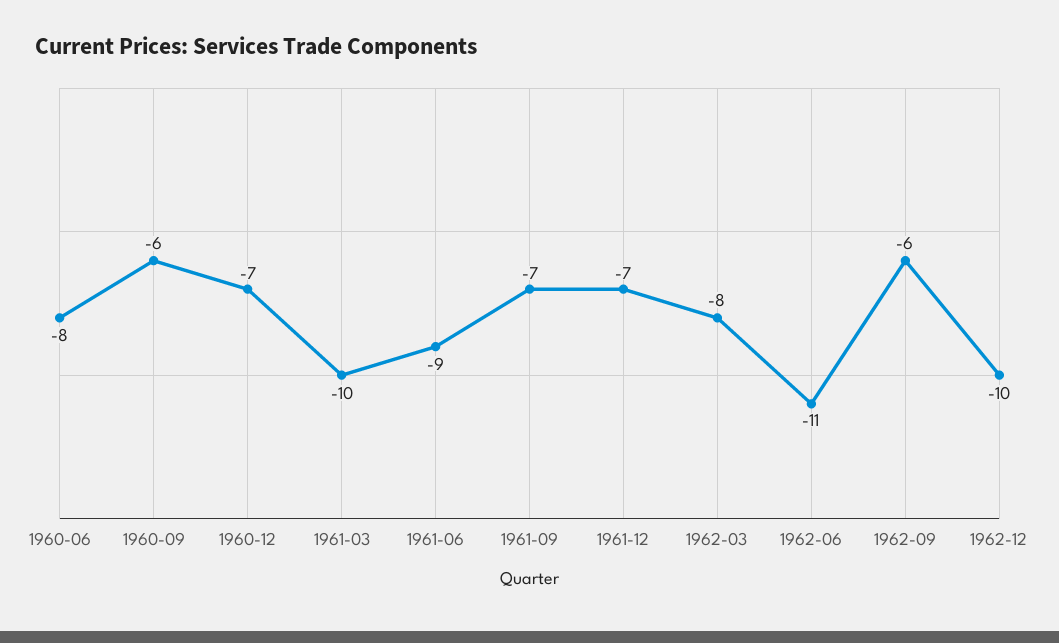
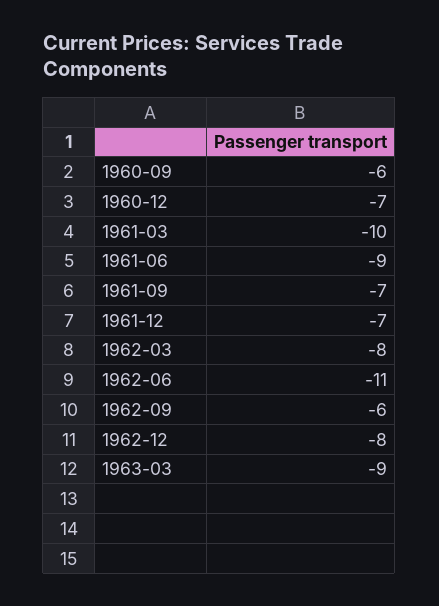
1960-06: -8 -> none
1962-12: -10 -> -8
1963-03: none -> -9

